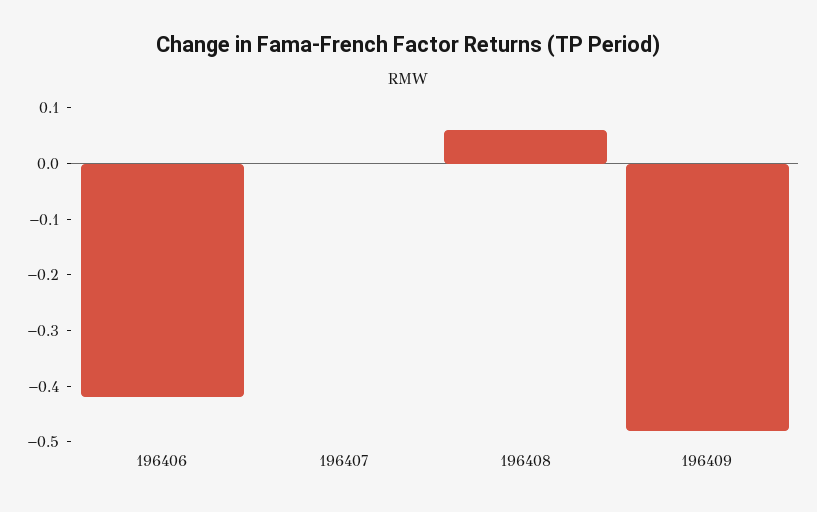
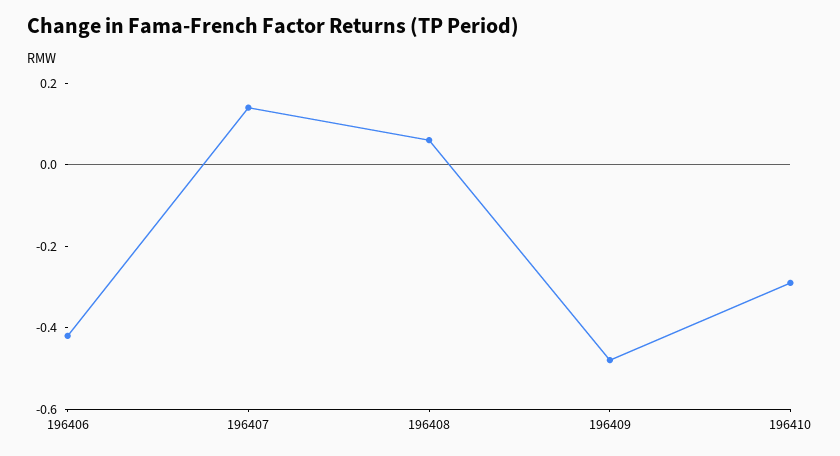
196407: 0 -> 0.15
196410: none -> -0.3

